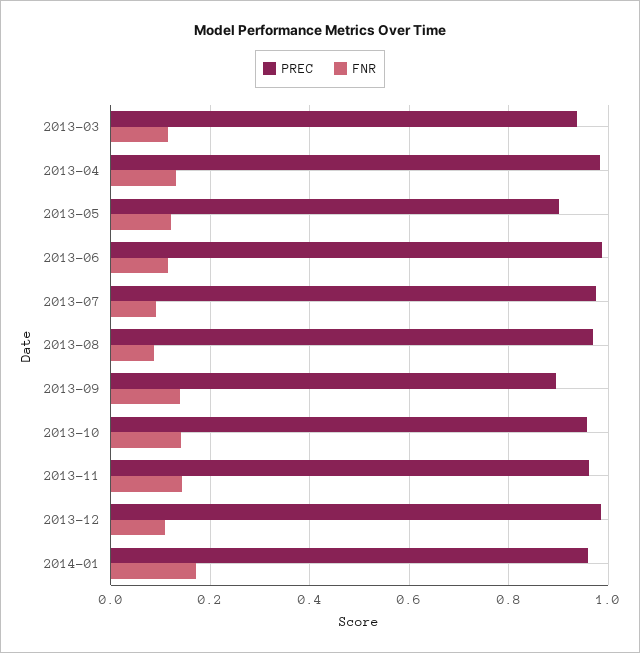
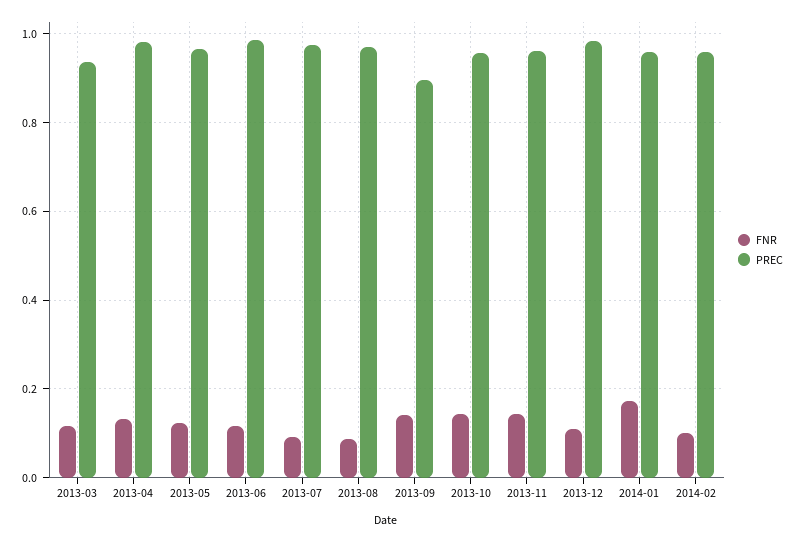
PREC, 2013-05: 0.9 -> 0.96
FNR, 2014-02: none -> 0.1
PREC, 2014-02: none -> 0.96

